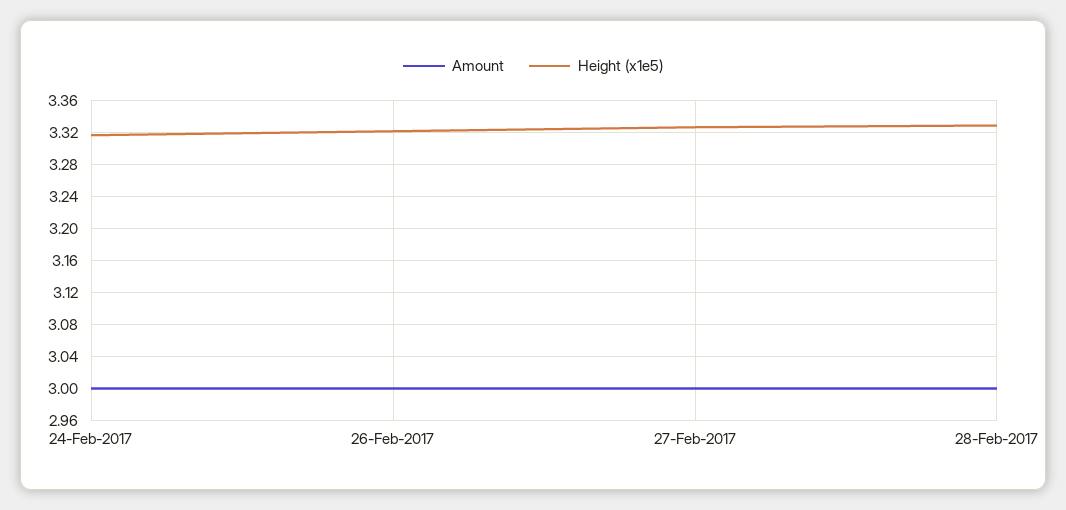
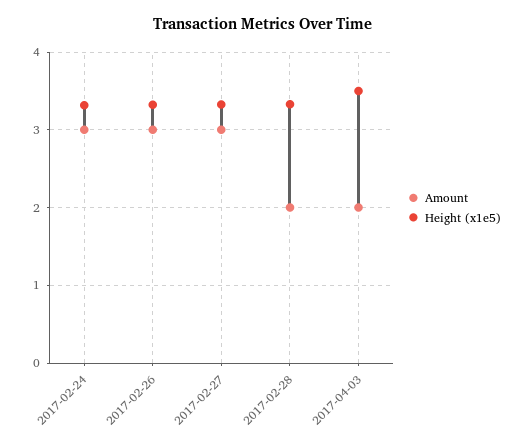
Amount, 28-Feb-2017: 3 -> 2
Amount, 2017-04-03: none -> 2
Height (x1e5), 2017-04-03: none -> 3.5

